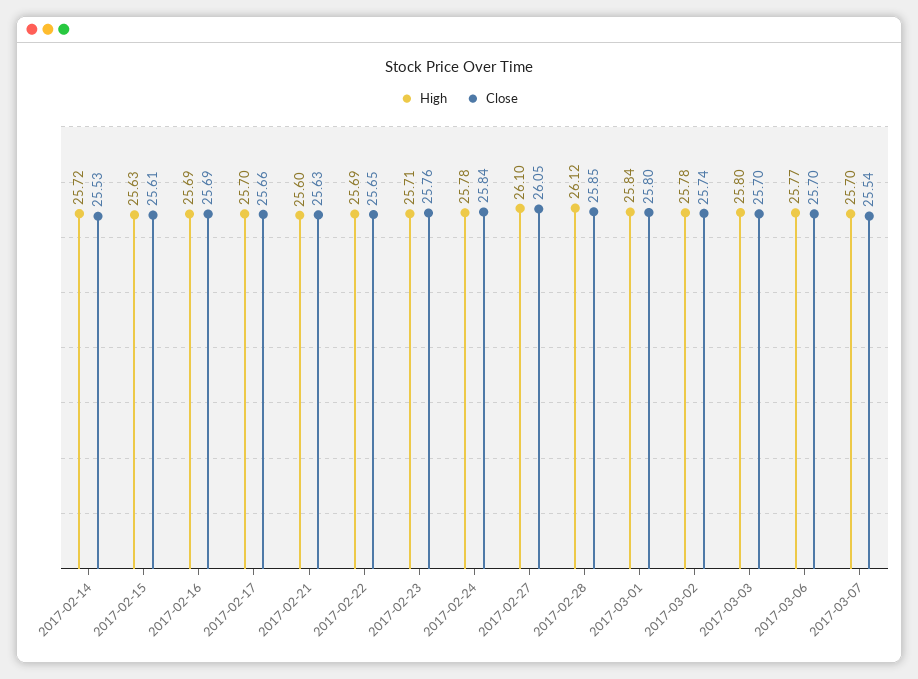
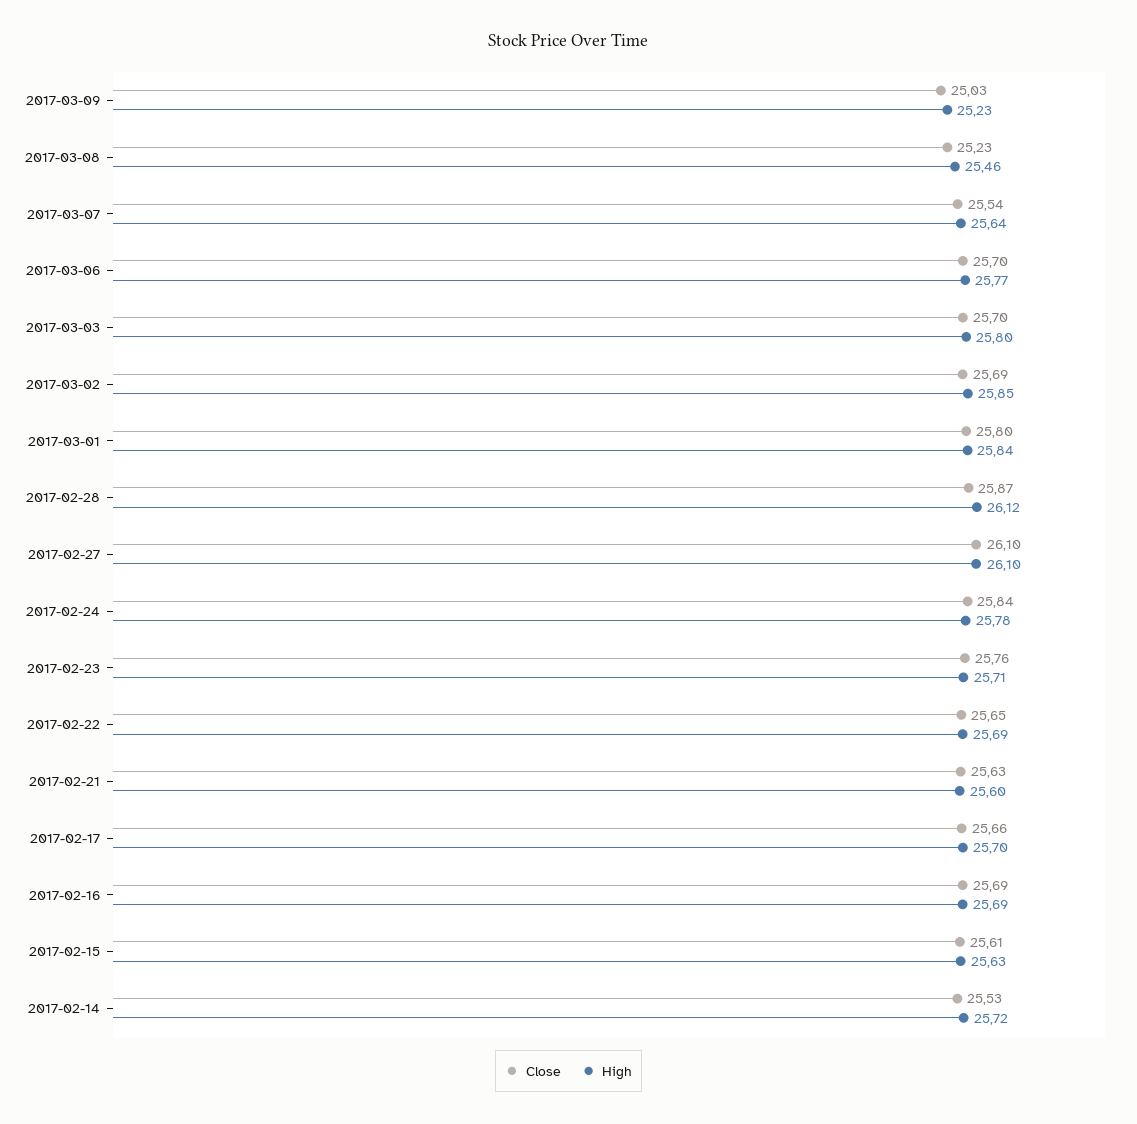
Close, 2017-02-27: 26.05 -> 26.1
Close, 2017-02-28: 25.85 -> 25.87
High, 2017-03-02: 25.78 -> 25.85
Close, 2017-03-02: 25.74 -> 25.69
High, 2017-03-07: 25.7 -> 25.64
Close, 2017-03-09: none -> 25.03
High, 2017-03-09: none -> 25.23
Close, 2017-03-08: none -> 25.23
High, 2017-03-08: none -> 25.46

